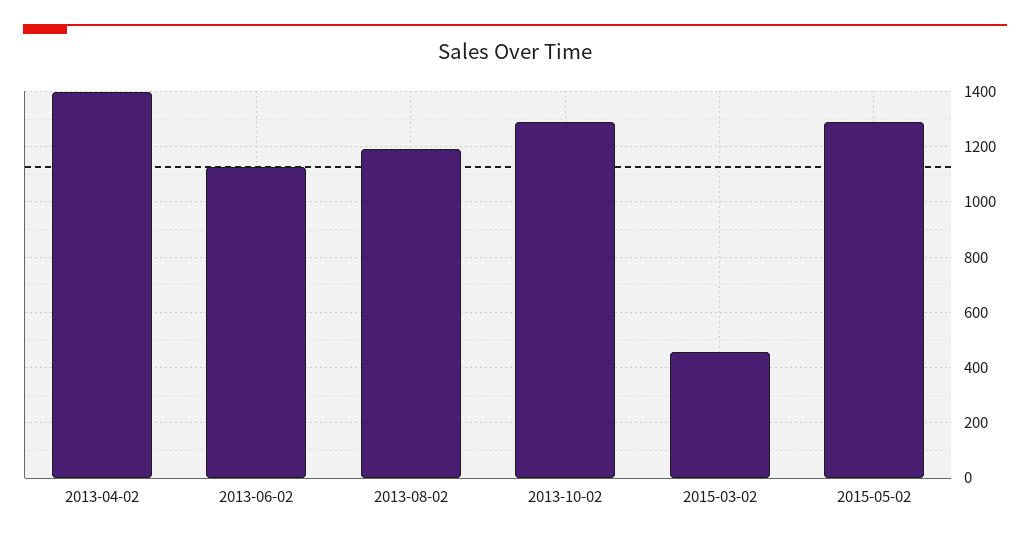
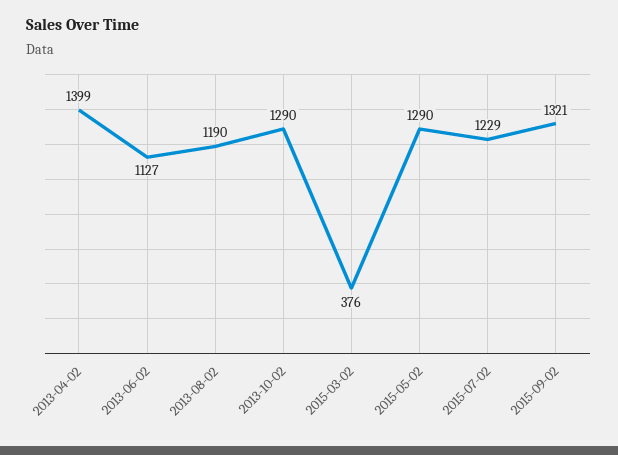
2015-03-02: 450 -> 376
2015-07-02: none -> 1229
2015-09-02: none -> 1321

